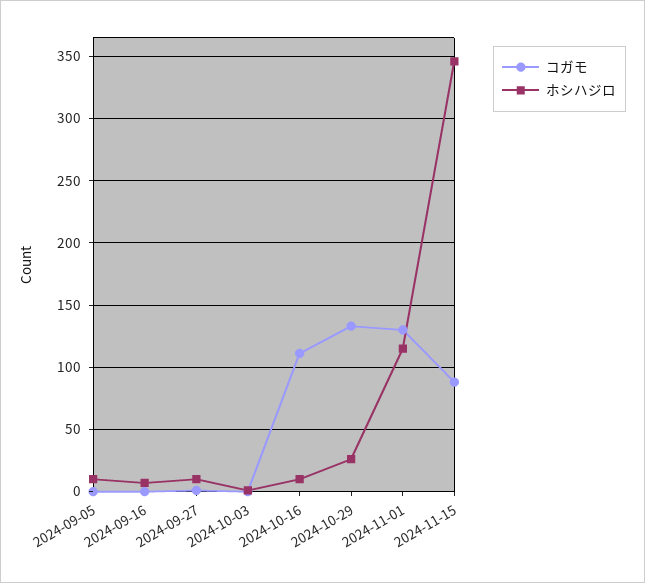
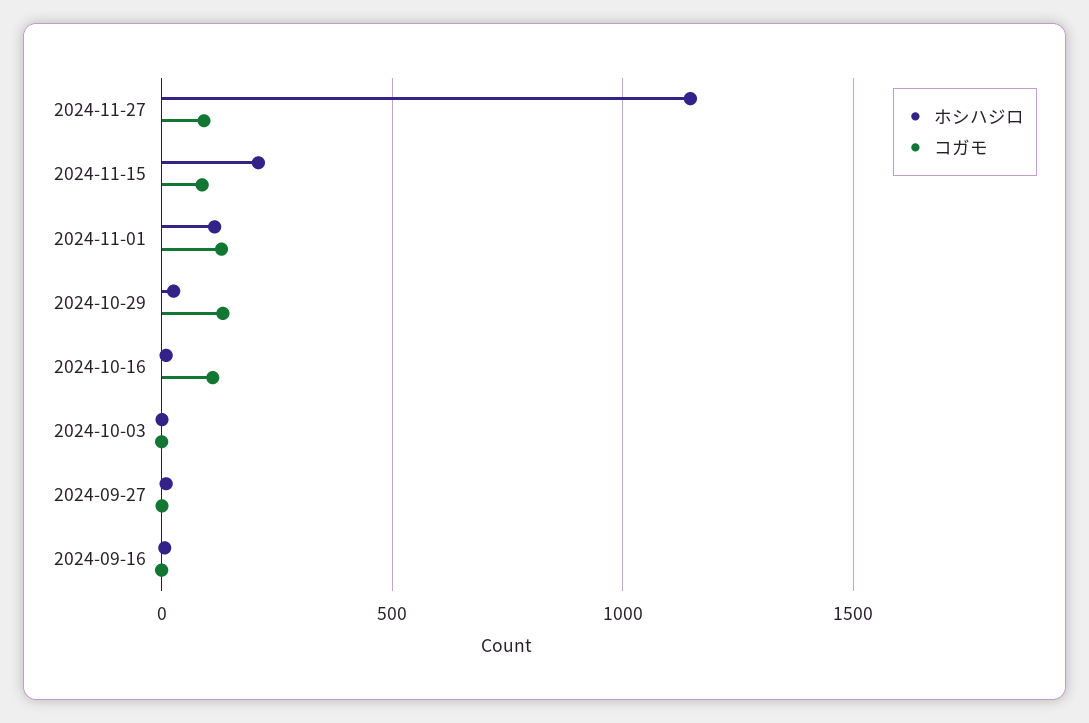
コガモ, 2024-09-05: 0 -> none
ホシハジロ, 2024-09-05: 10 -> none
ホシハジロ, 2024-11-15: 345 -> 200
ホシハジロ, 2024-11-27: none -> 1150
コガモ, 2024-11-27: none -> 100

